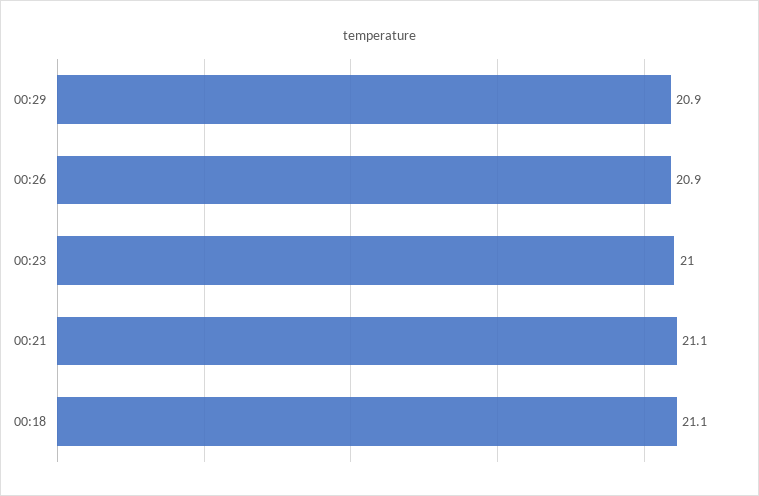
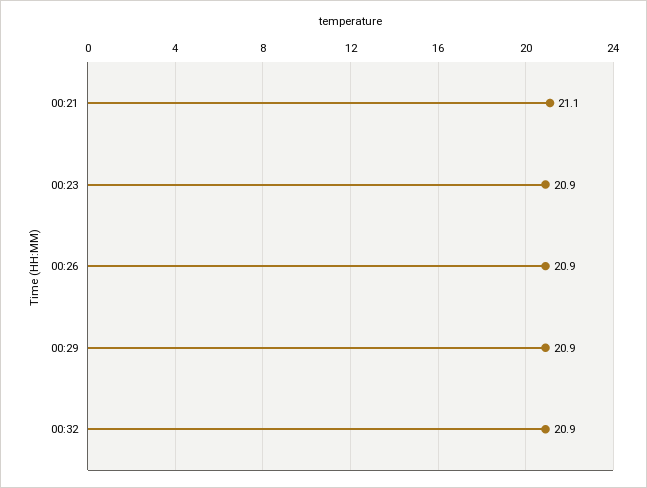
00:23: 21 -> 20.9
00:18: 21.1 -> none
00:32: none -> 20.9

